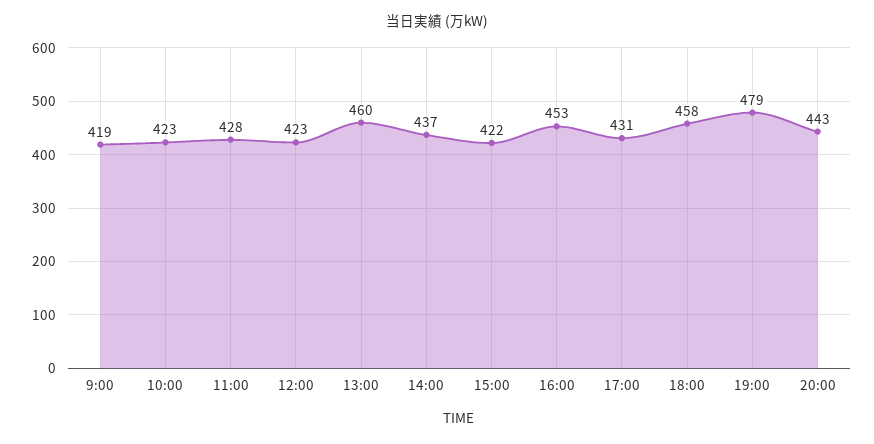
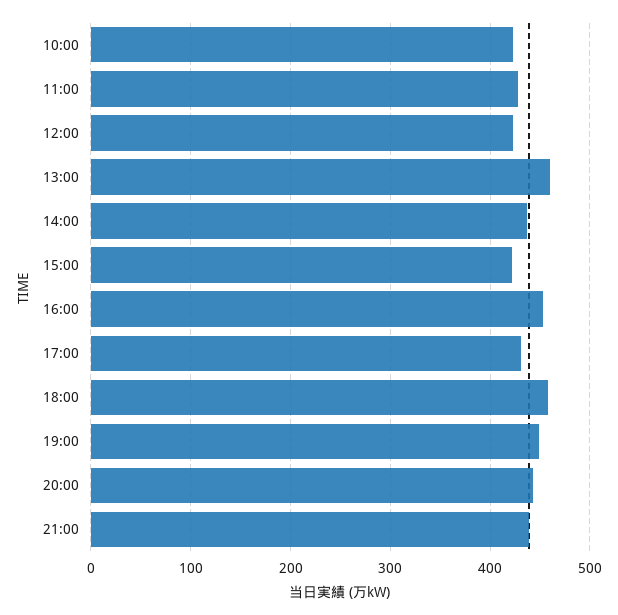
9:00: 419 -> none
19:00: 479 -> 450
21:00: none -> 440

